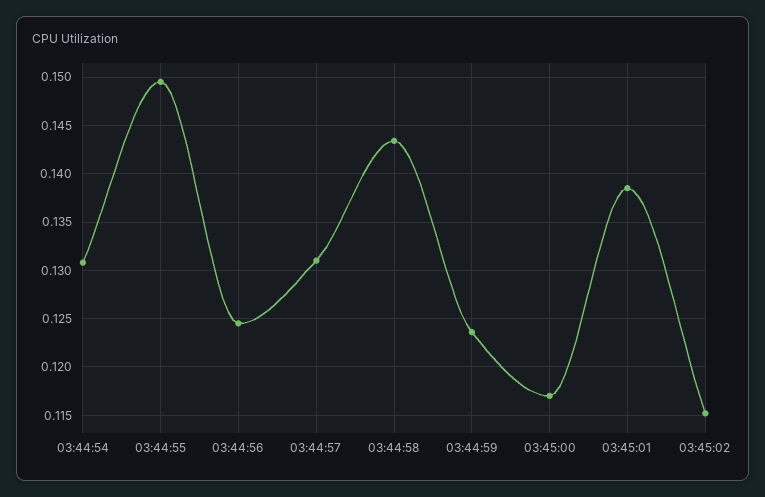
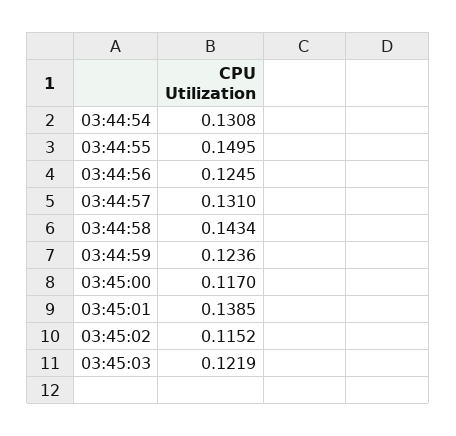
03:45:03: none -> 0.1219

